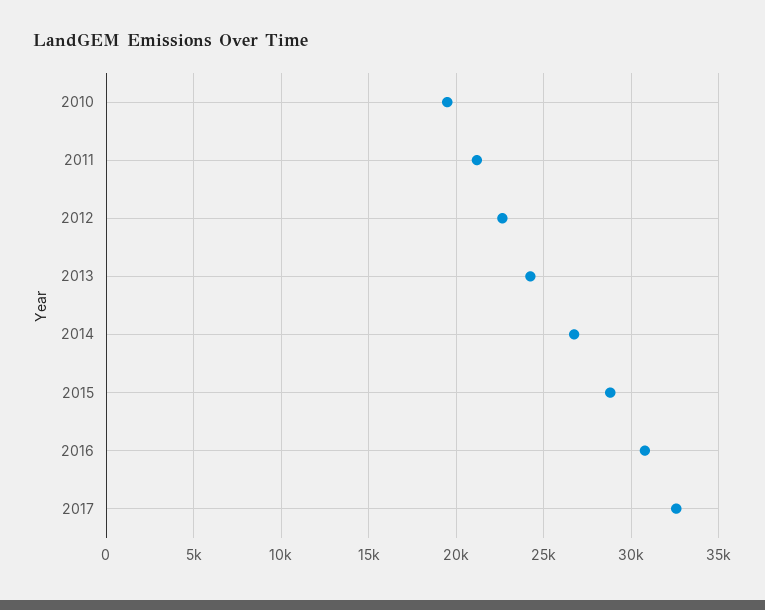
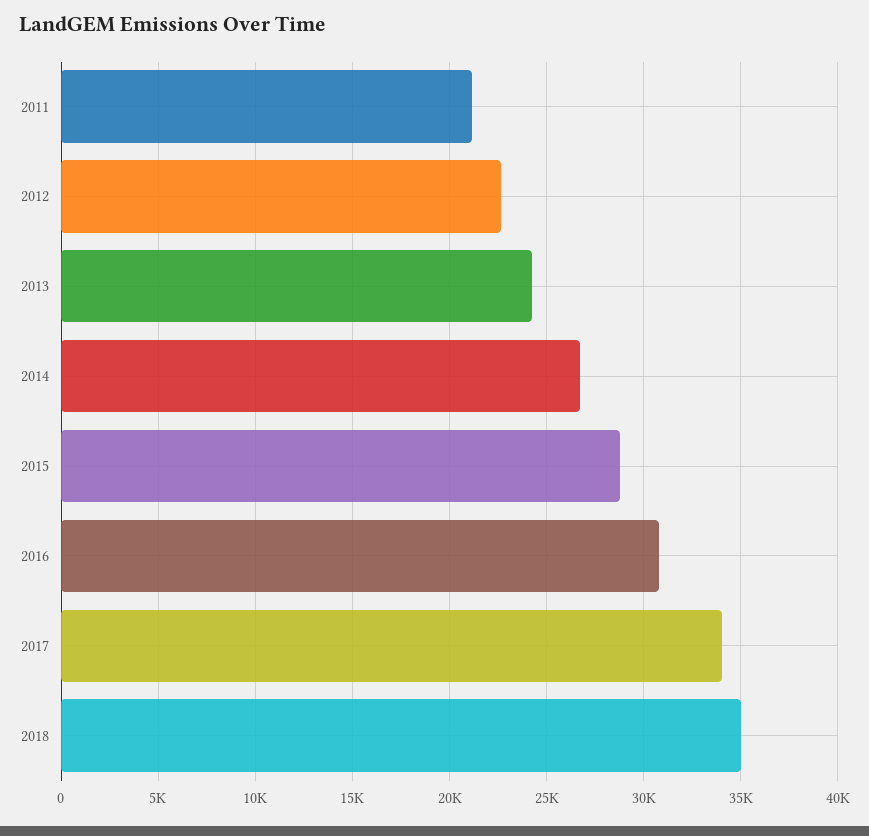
2010: 19500 -> none
2017: 32500 -> 34000
2018: none -> 35000

